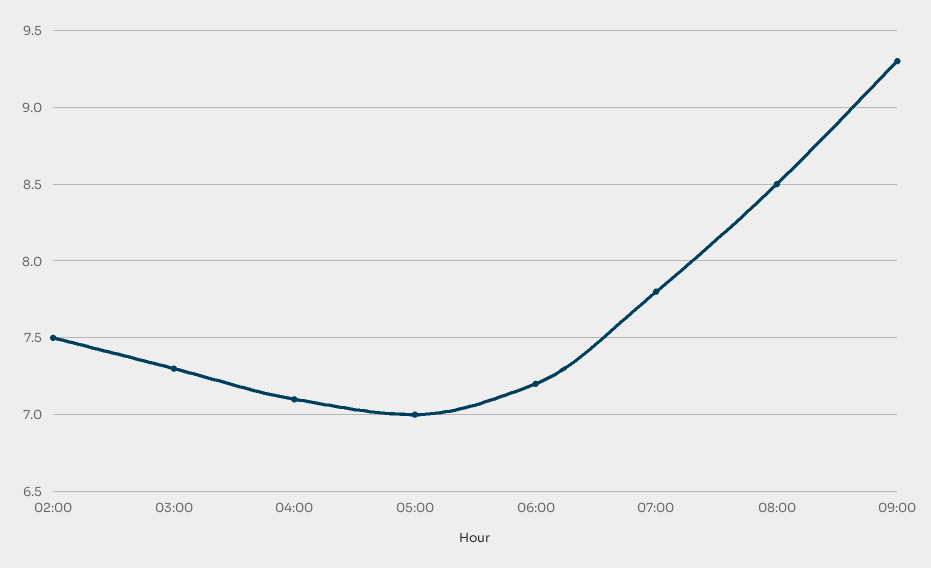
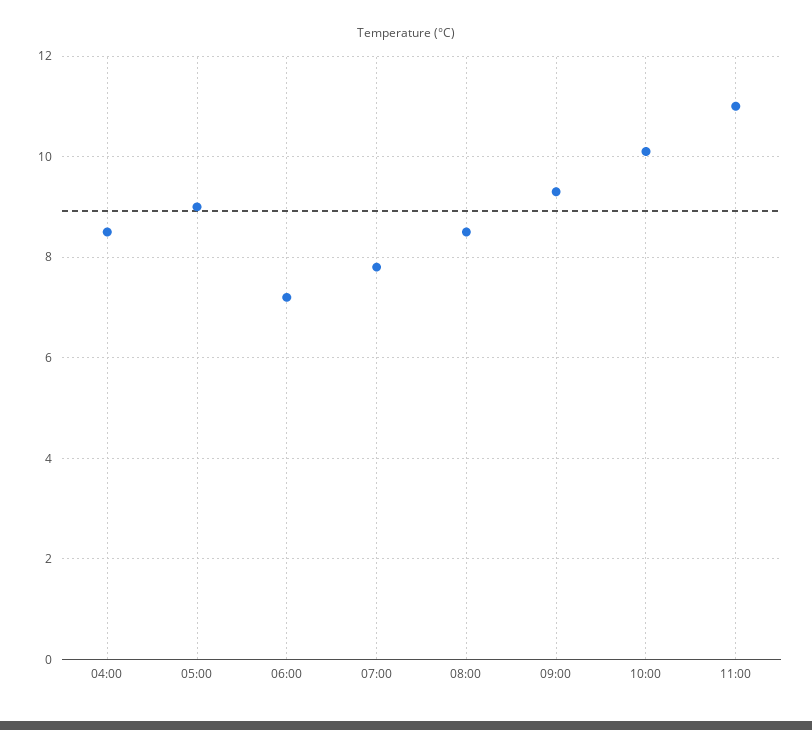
02:00: 7.5 -> none
03:00: 7.3 -> none
04:00: 7.1 -> 8.5
05:00: 7 -> 9
10:00: none -> 10
11:00: none -> 11

